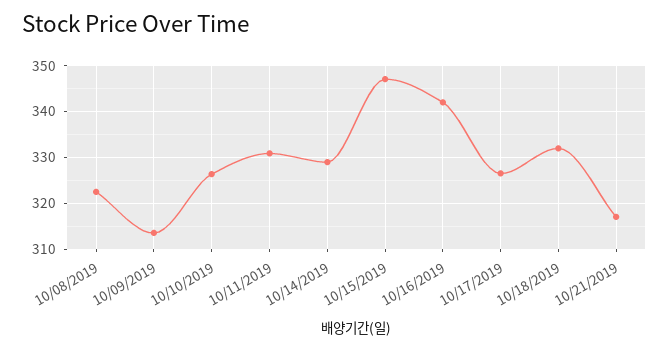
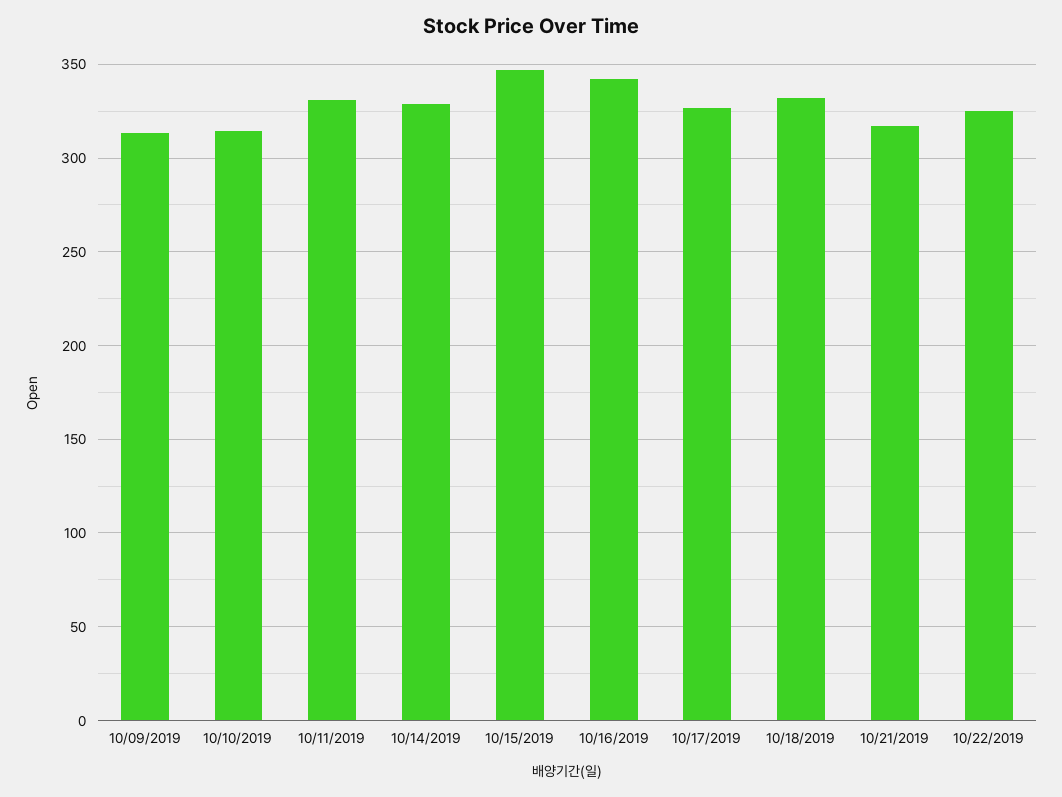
10/08/2019: 322 -> none
10/10/2019: 326 -> 315
10/22/2019: none -> 325

